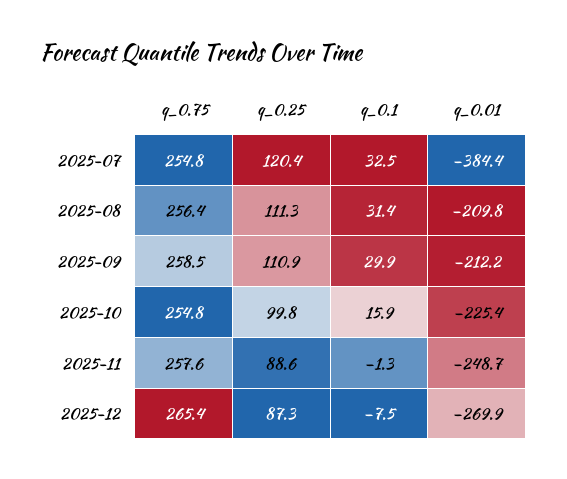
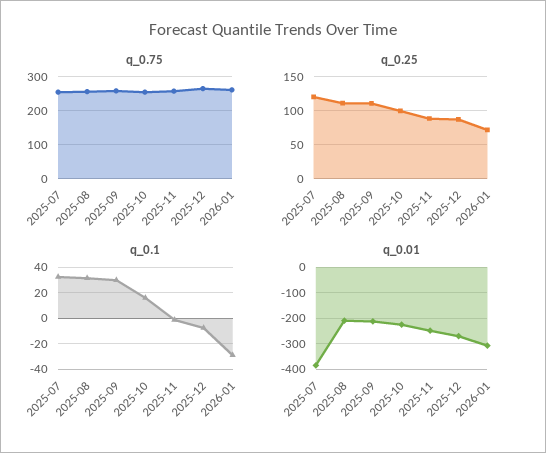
q_0.75, 2026-01: none -> 260
q_0.25, 2026-01: none -> 70
q_0.1, 2026-01: none -> -30
q_0.01, 2026-01: none -> -300

